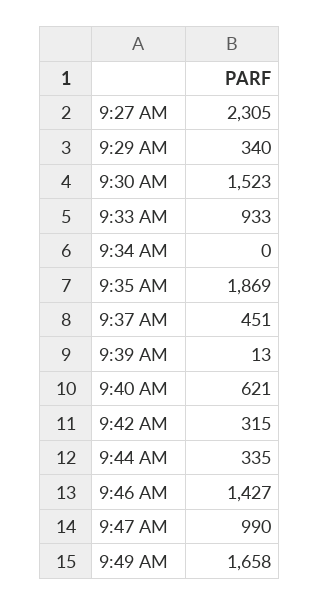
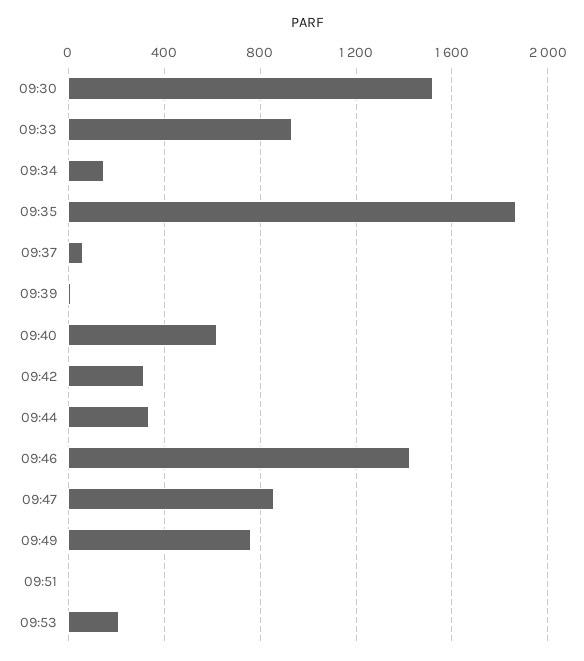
9:27 AM: 2305 -> none
9:29 AM: 340 -> none
9:34 AM: 0 -> 150
9:37 AM: 451 -> 50
9:47 AM: 990 -> 850
9:49 AM: 1658 -> 750
09:51: none -> 0
09:53: none -> 200

